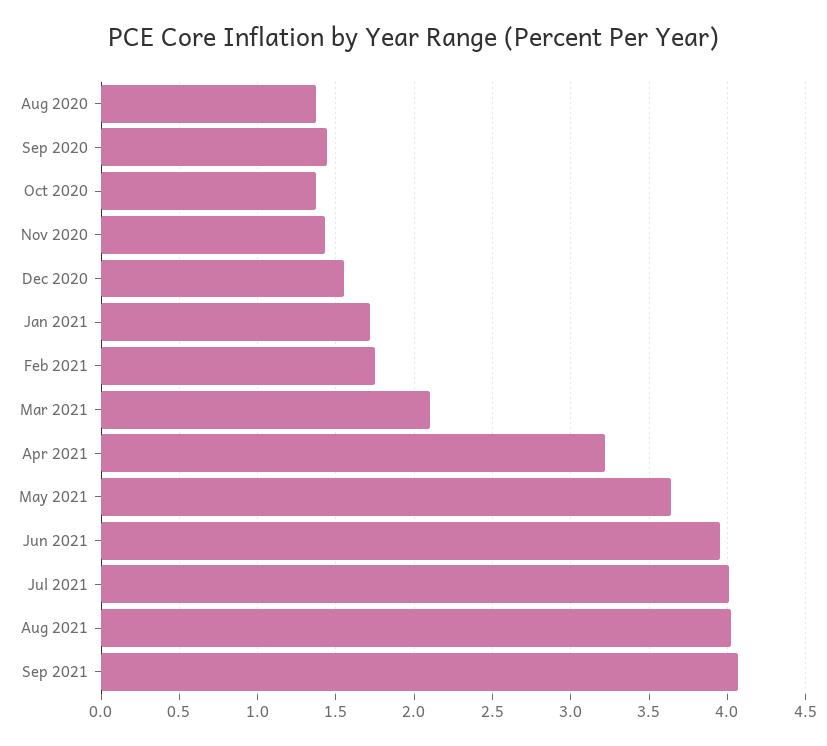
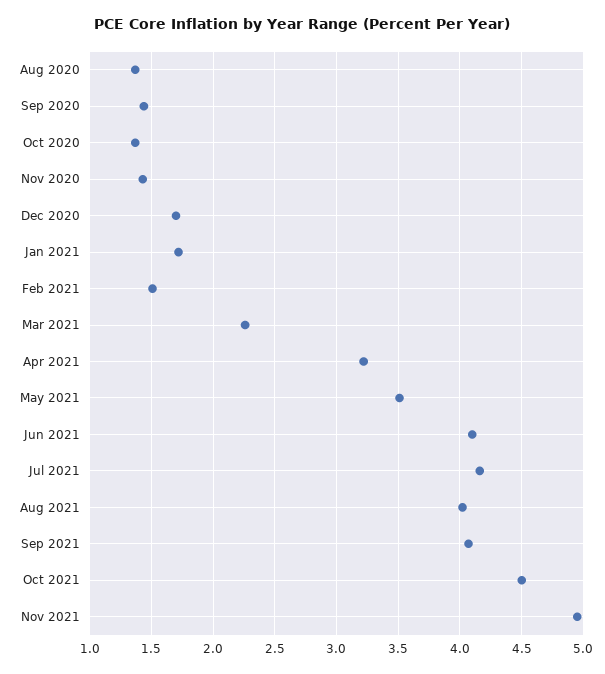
Dec 2020: 1.55 -> 1.7
Feb 2021: 1.75 -> 1.5
Mar 2021: 2.1 -> 2.25
May 2021: 3.65 -> 3.5
Jun 2021: 3.95 -> 4.1
Jul 2021: 4 -> 4.15
Oct 2021: none -> 4.5
Nov 2021: none -> 4.95

